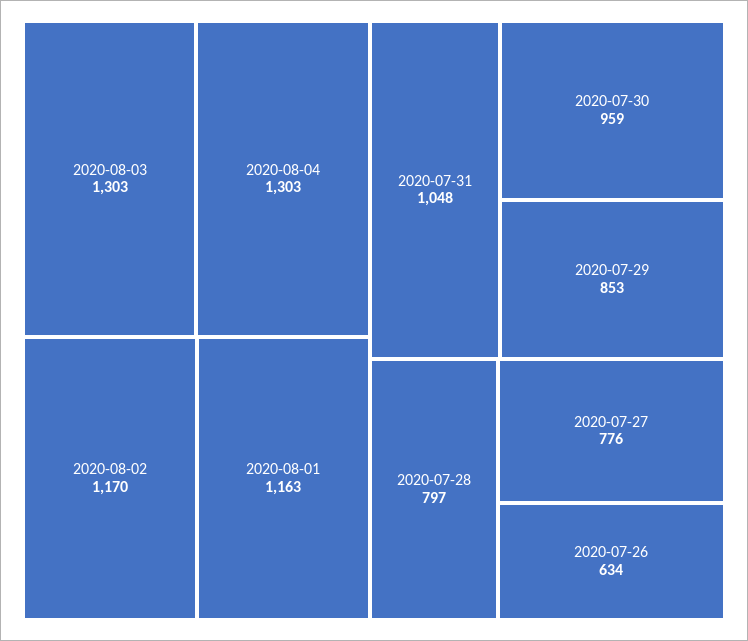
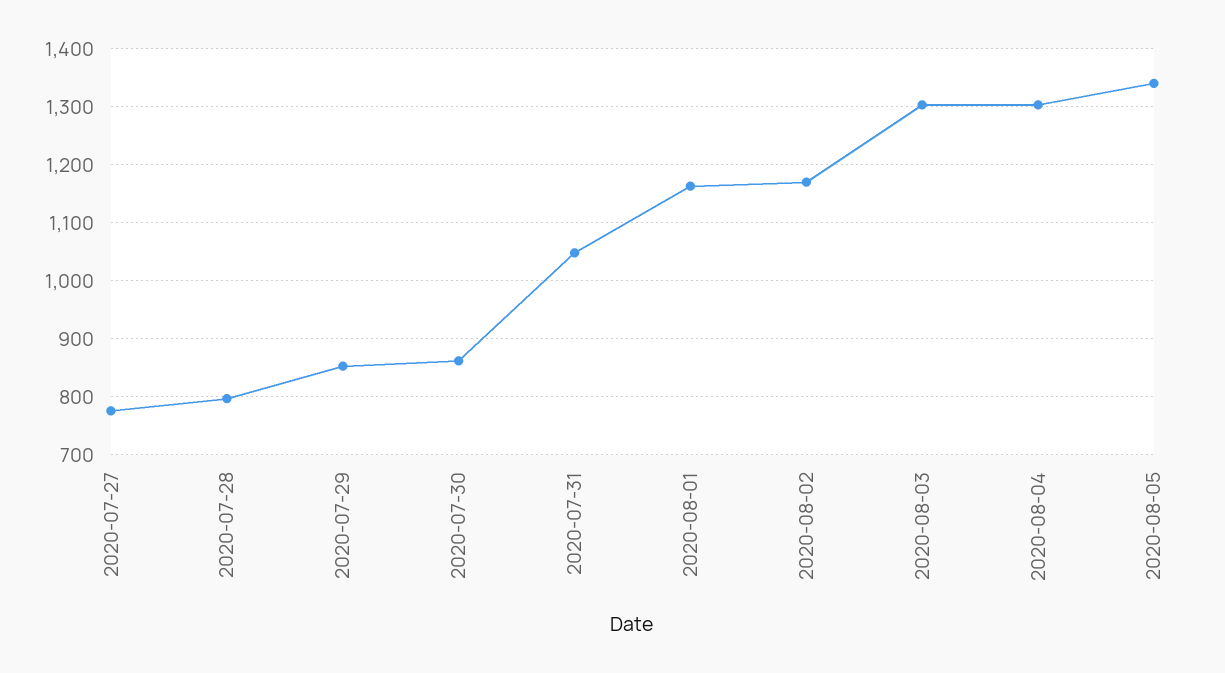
2020-07-30: 959 -> 860
2020-07-26: 634 -> none
2020-08-05: none -> 1340

